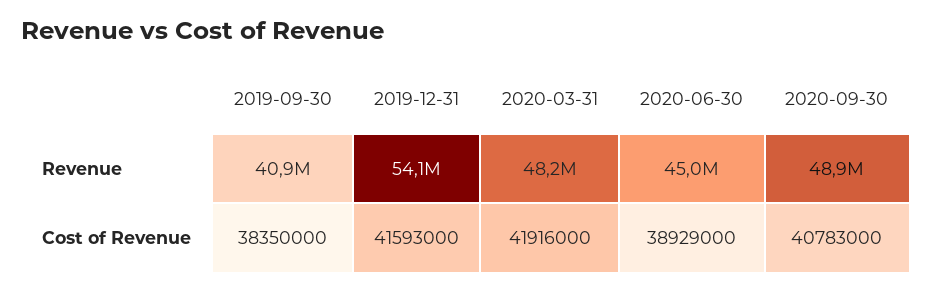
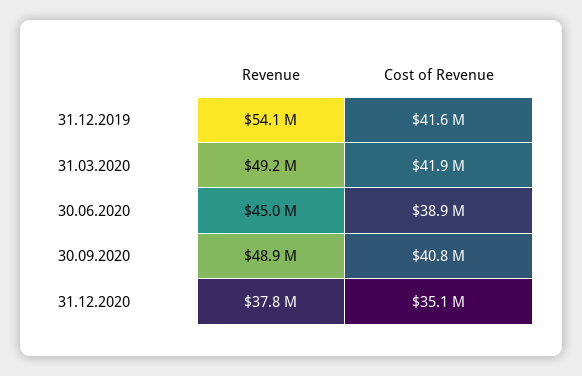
2019-09-30, Revenue: 40900000 -> none
2020-03-31, Revenue: 48200000 -> 49200000
2019-09-30, Cost of Revenue: 38350000 -> none
31.12.2020, Revenue: none -> 37800000
31.12.2020, Cost of Revenue: none -> 35100000

